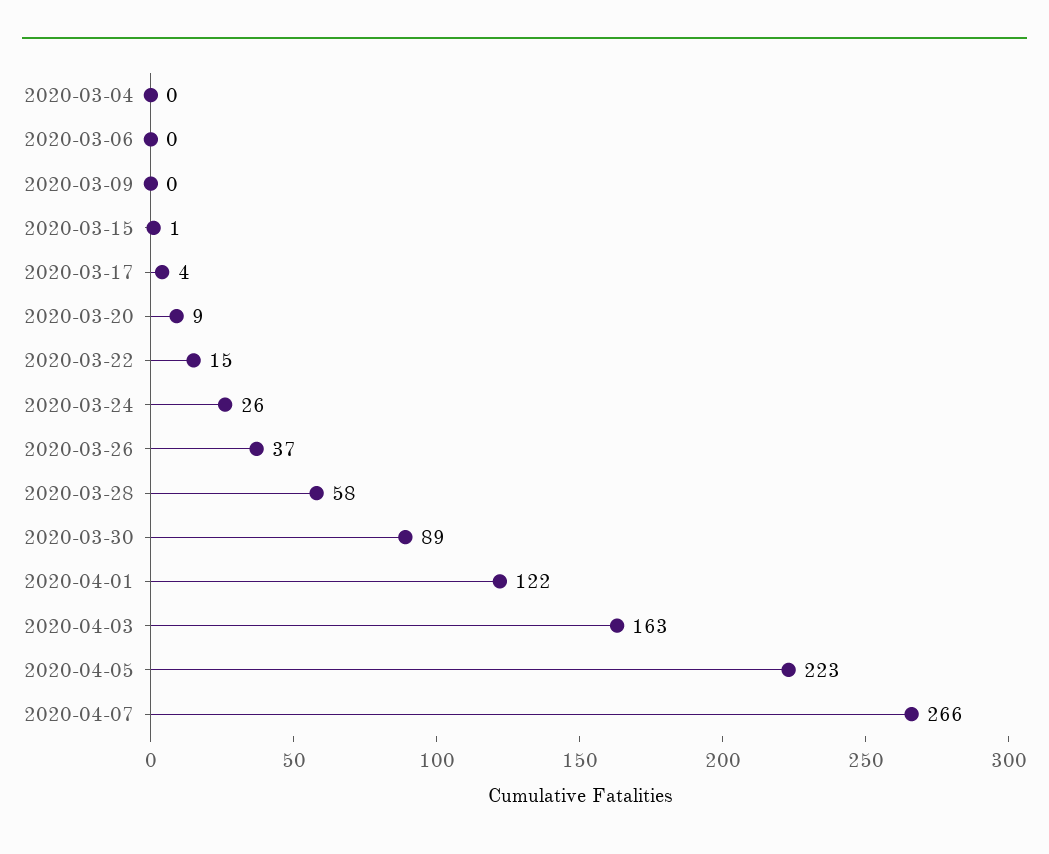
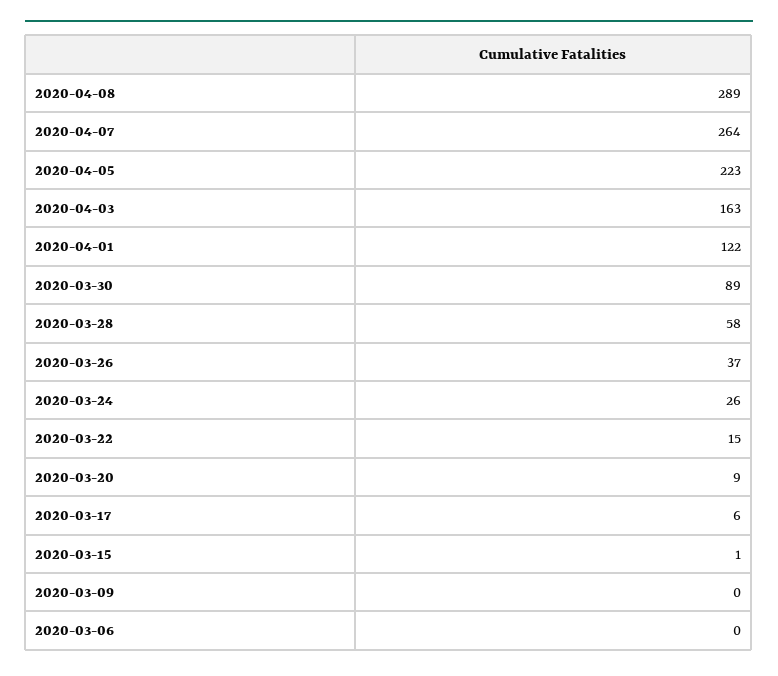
2020-03-04: 0 -> none
2020-03-17: 4 -> 6
2020-04-07: 266 -> 264
2020-04-08: none -> 289

